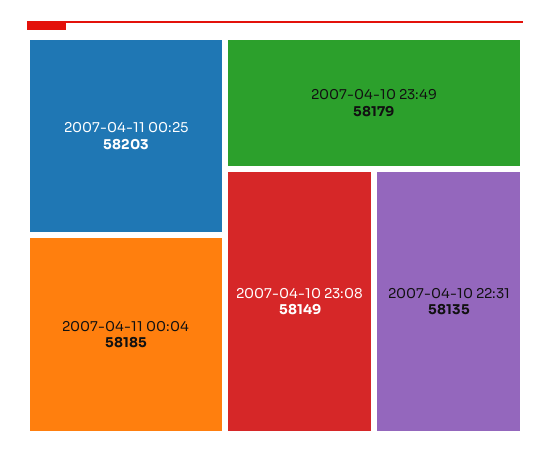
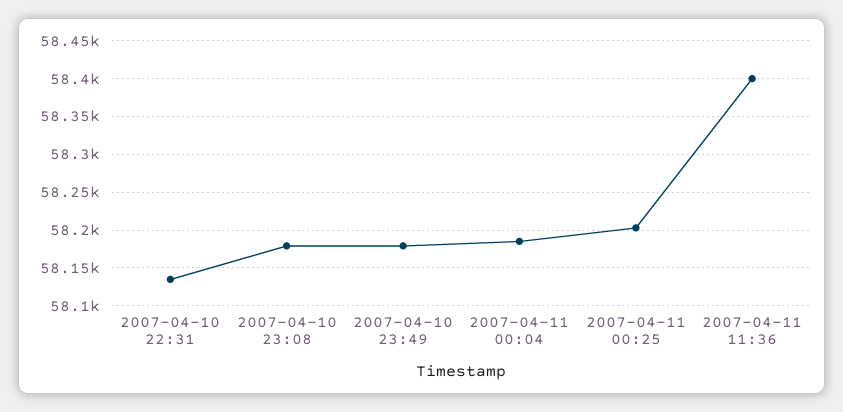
2007-04-10 23:08: 58149 -> 58180
2007-04-11 11:36: none -> 58400

